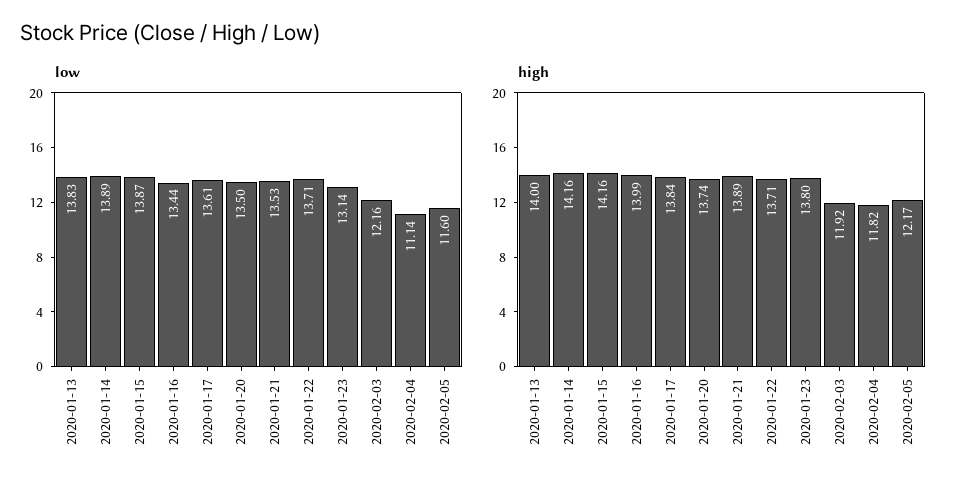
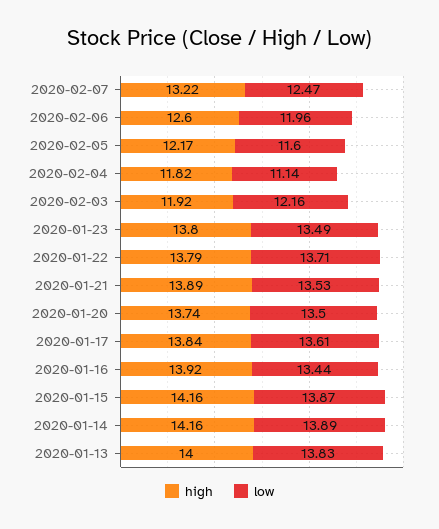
low, 2020-01-23: 13.14 -> 13.49
high, 2020-01-16: 13.99 -> 13.92
high, 2020-01-22: 13.71 -> 13.79
high, 2020-02-07: none -> 13.22
low, 2020-02-07: none -> 12.47
high, 2020-02-06: none -> 12.6
low, 2020-02-06: none -> 11.96

